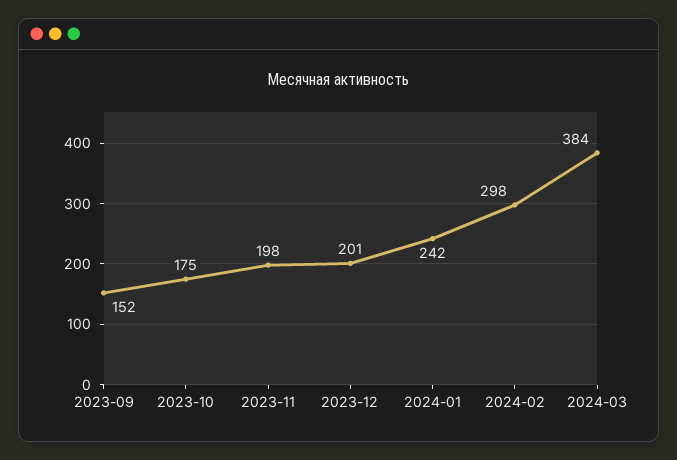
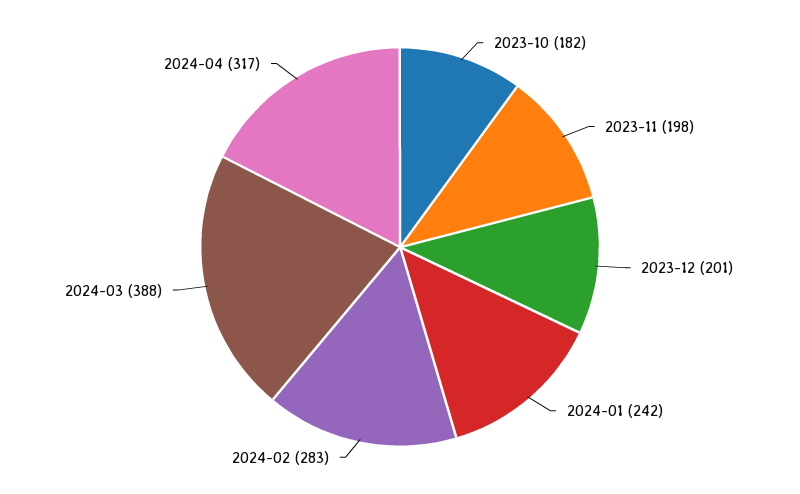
2023-09: 152 -> none
2023-10: 175 -> 182
2024-02: 298 -> 283
2024-03: 384 -> 388
2024-04: none -> 317

